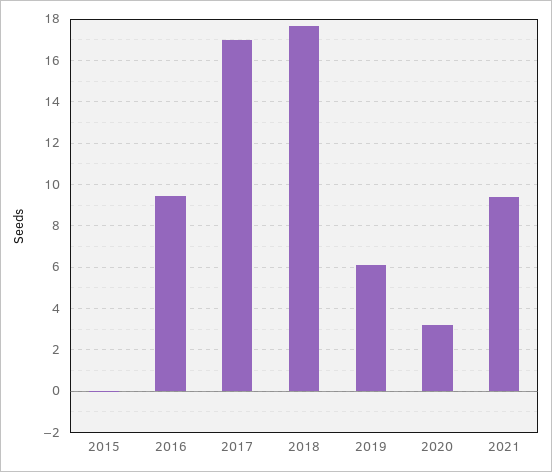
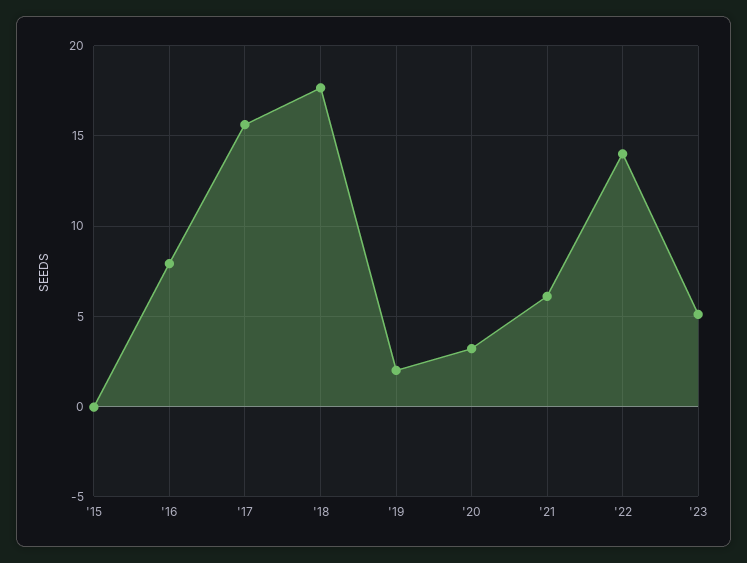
2016: 9.5 -> 8
2017: 17 -> 15.5
2019: 6 -> 2
2021: 9.5 -> 6
'22: none -> 14
'23: none -> 5

